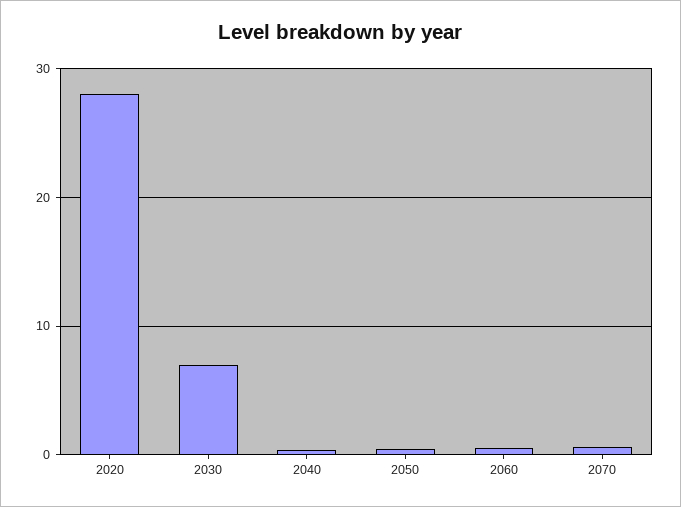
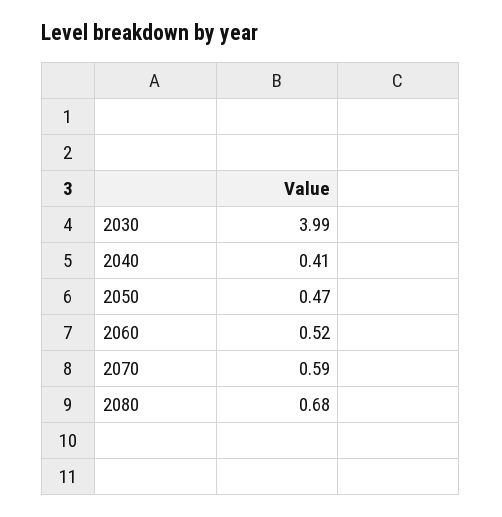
2020: 28 -> none
2030: 7 -> 3.99
2080: none -> 0.68

